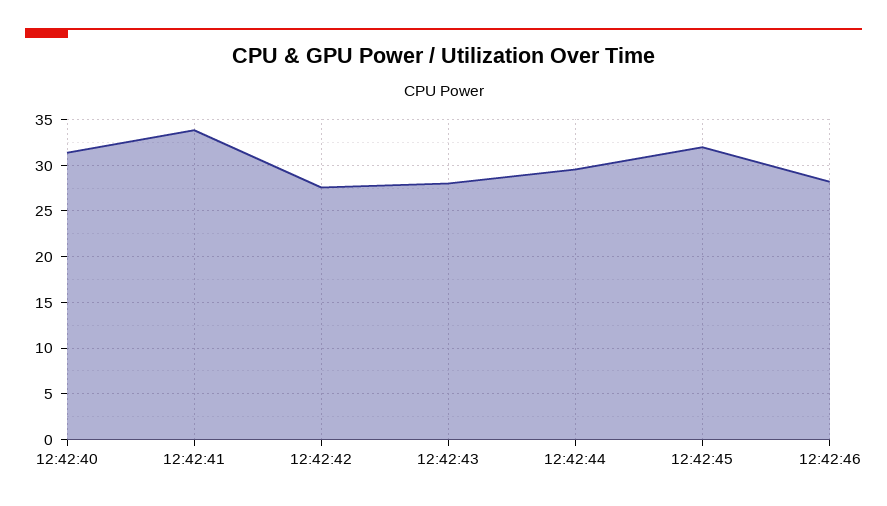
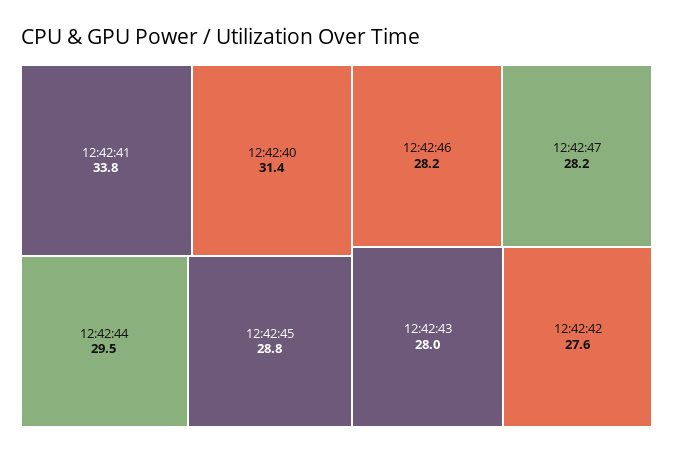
12:42:45: 32 -> 28.8
12:42:47: none -> 28.2

